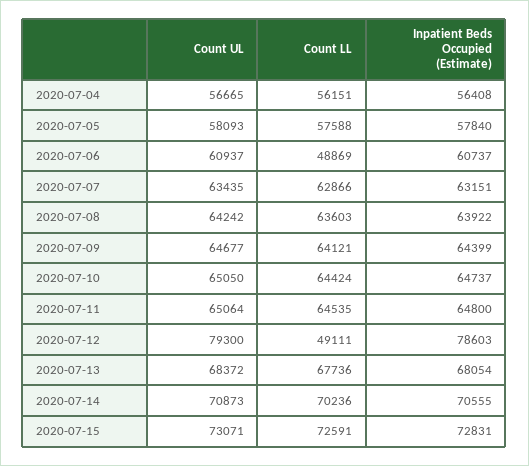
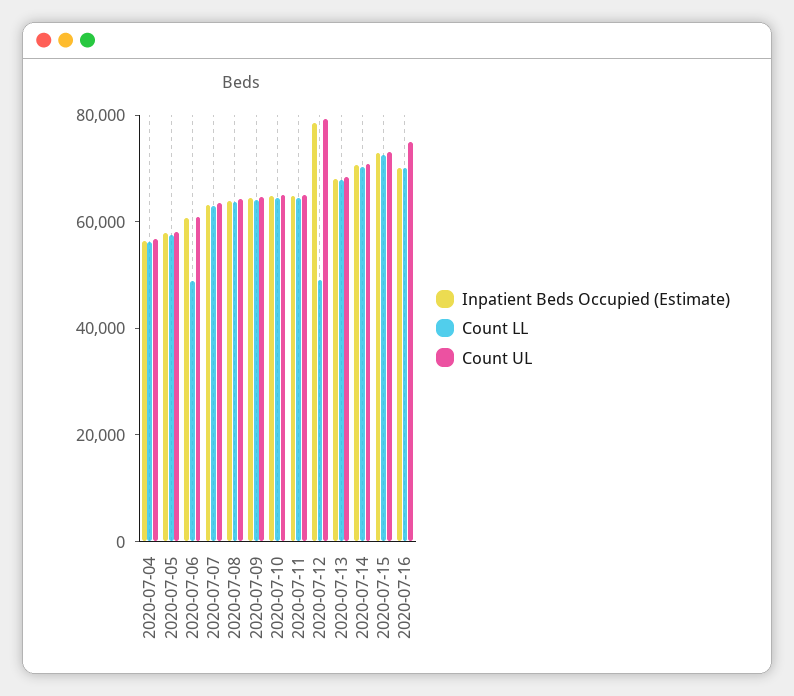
Inpatient Beds Occupied (Estimate), 2020-07-16: none -> 70000
Count LL, 2020-07-16: none -> 70000
Count UL, 2020-07-16: none -> 75000

